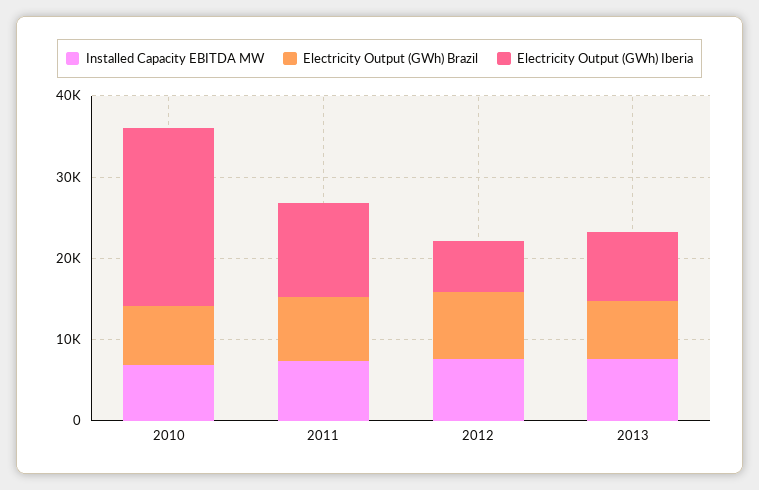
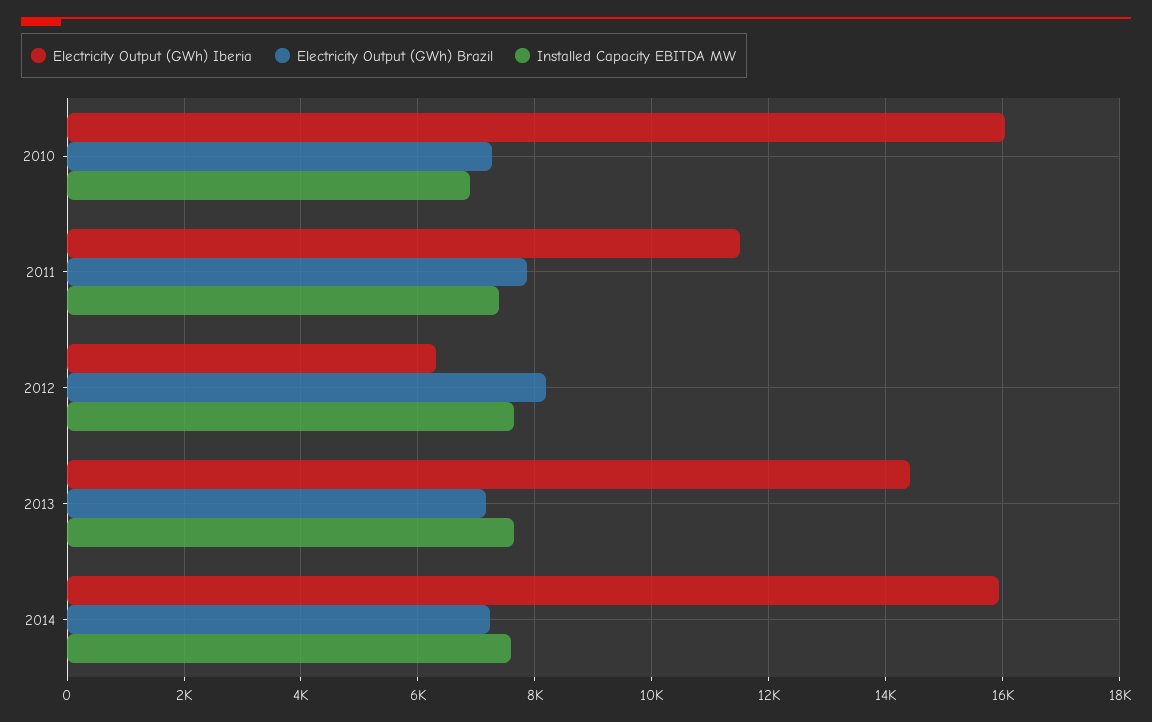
Electricity Output (GWh) Iberia, 2010: 22000 -> 16000
Electricity Output (GWh) Iberia, 2013: 8000 -> 14400
Electricity Output (GWh) Iberia, 2014: none -> 16000
Electricity Output (GWh) Brazil, 2014: none -> 7200
Installed Capacity EBITDA MW, 2014: none -> 7600

